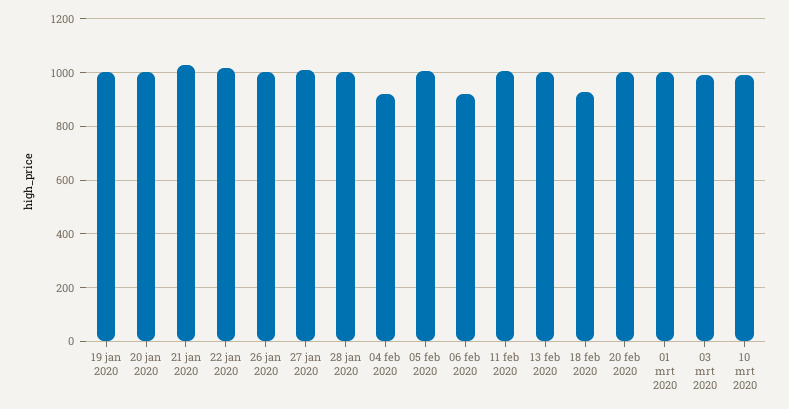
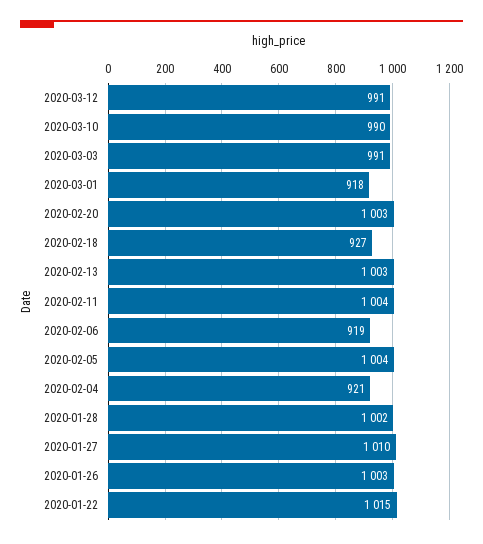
19 jan 2020: 1000 -> none
20 jan 2020: 1000 -> none
21 jan 2020: 1025 -> none
01 mrt 2020: 1000 -> 918
2020-03-12: none -> 991

